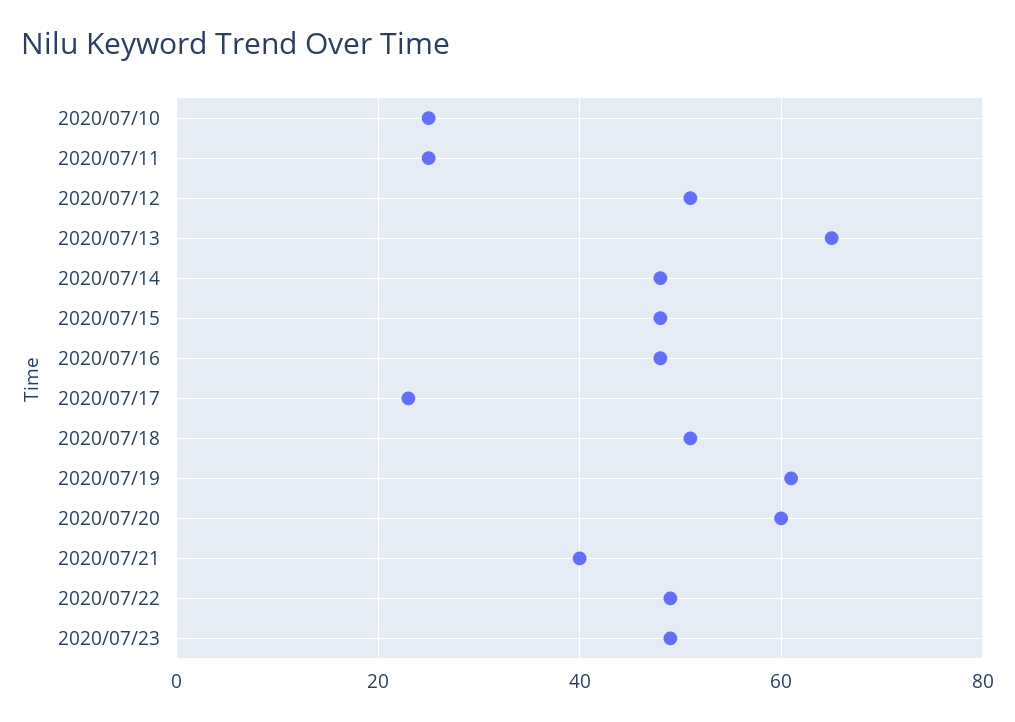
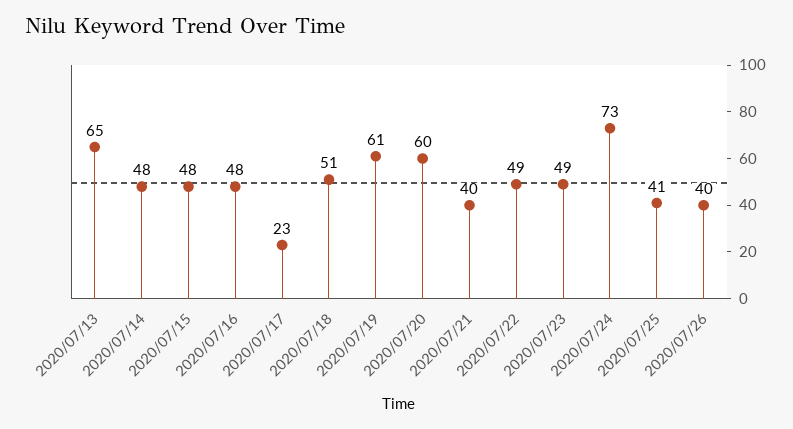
2020/07/10: 25 -> none
2020/07/11: 25 -> none
2020/07/12: 50 -> none
2020/07/24: none -> 73
2020/07/25: none -> 41
2020/07/26: none -> 40

